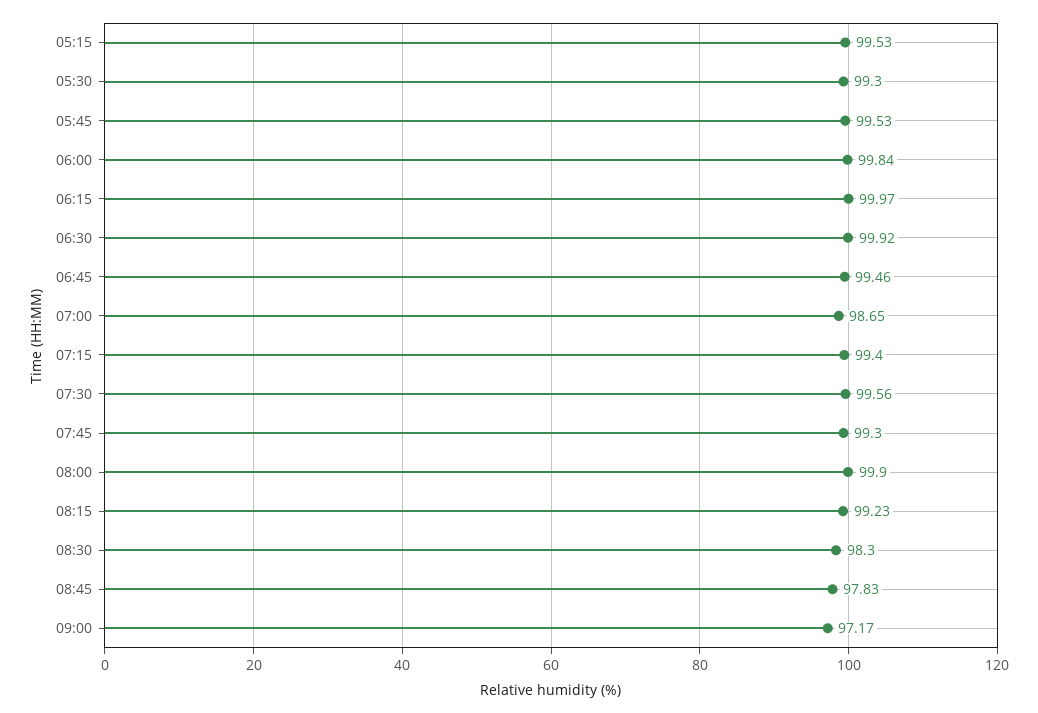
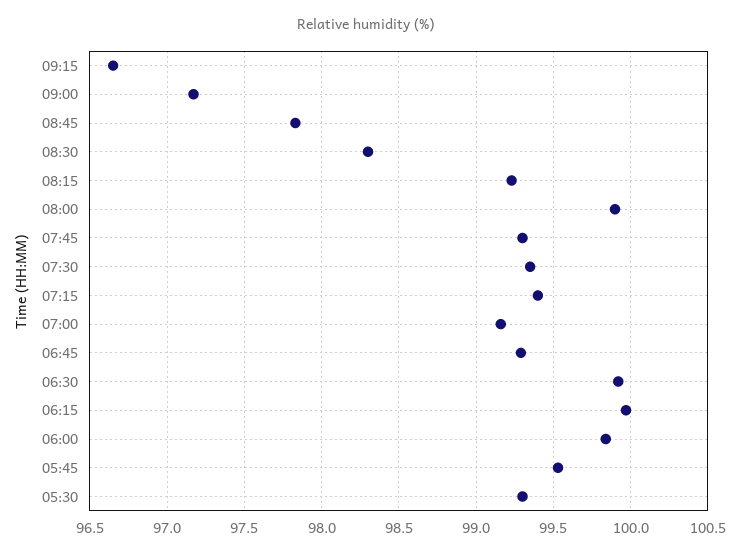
05:15: 99.53 -> none
06:45: 99.46 -> 99.3
07:00: 98.65 -> 99.15
07:30: 99.56 -> 99.35
09:15: none -> 96.65

